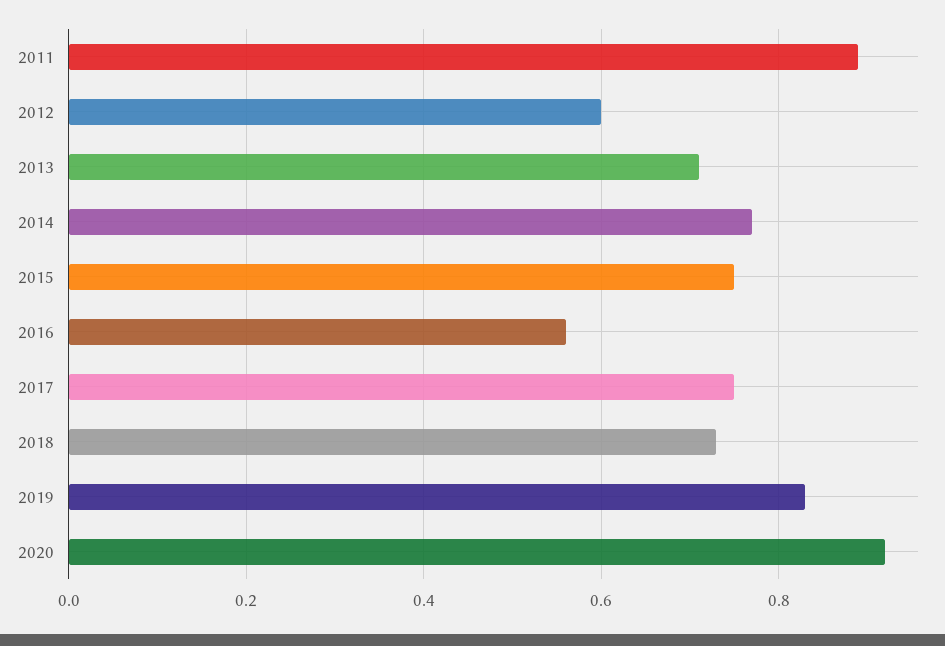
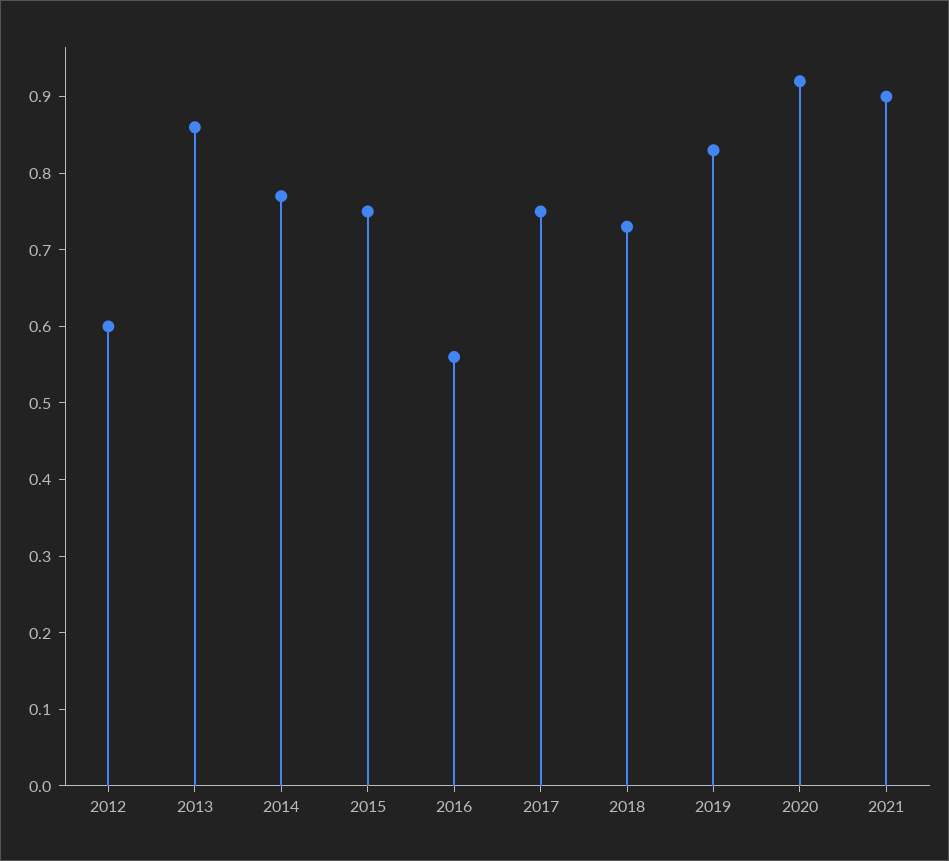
2011: 0.9 -> none
2013: 0.7 -> 0.85
2021: none -> 0.9

